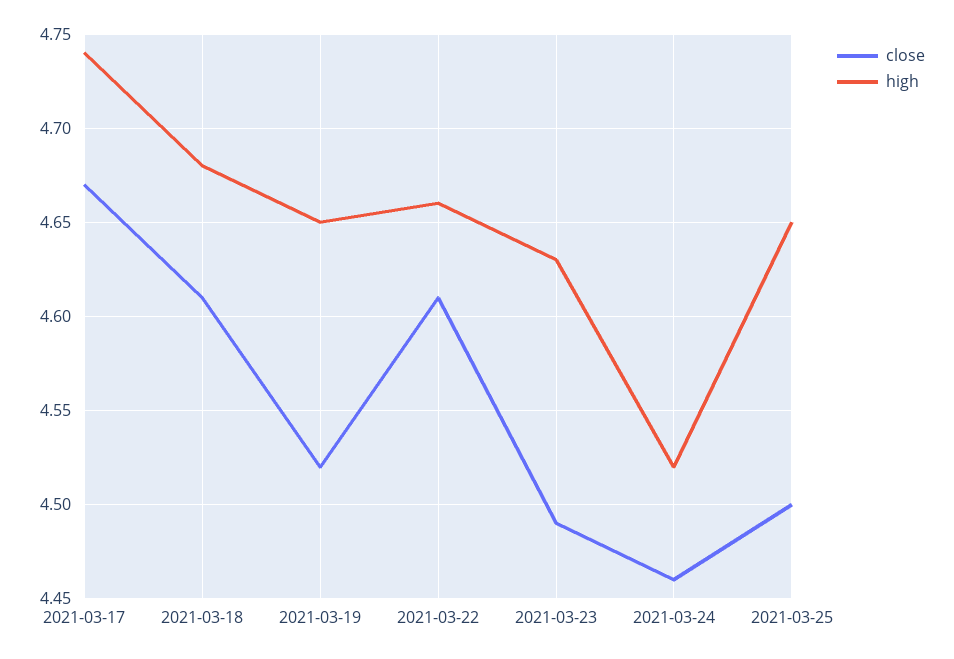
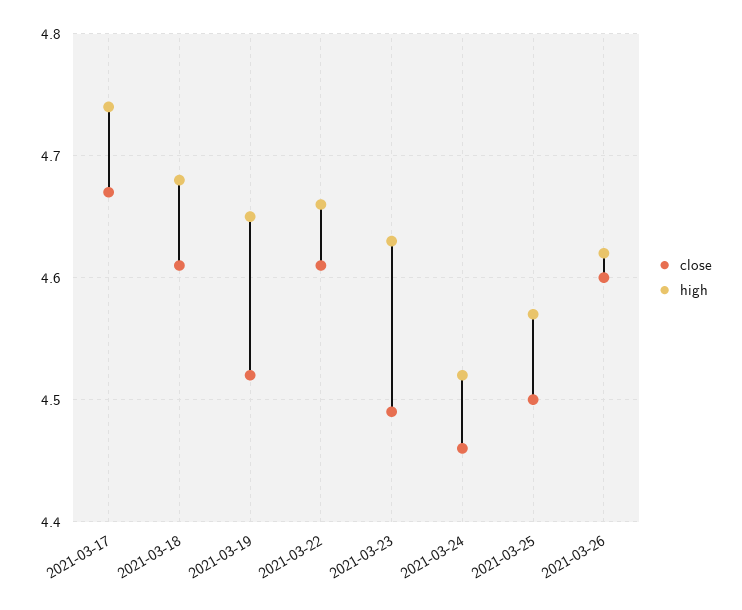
high, 2021-03-25: 4.65 -> 4.57
close, 2021-03-26: none -> 4.6
high, 2021-03-26: none -> 4.62

